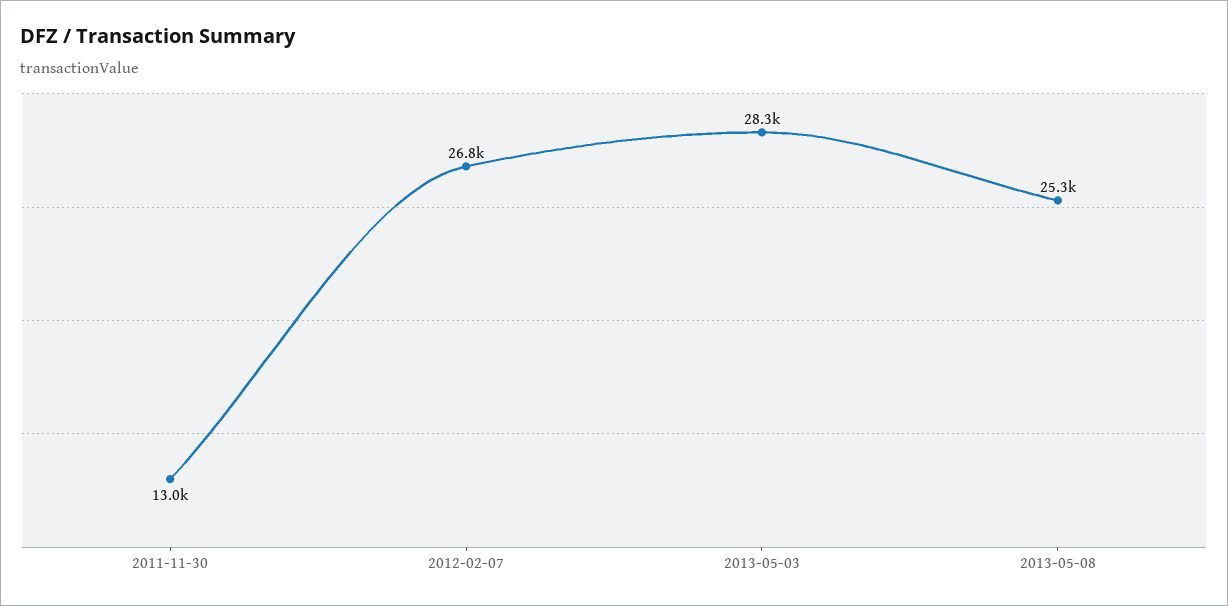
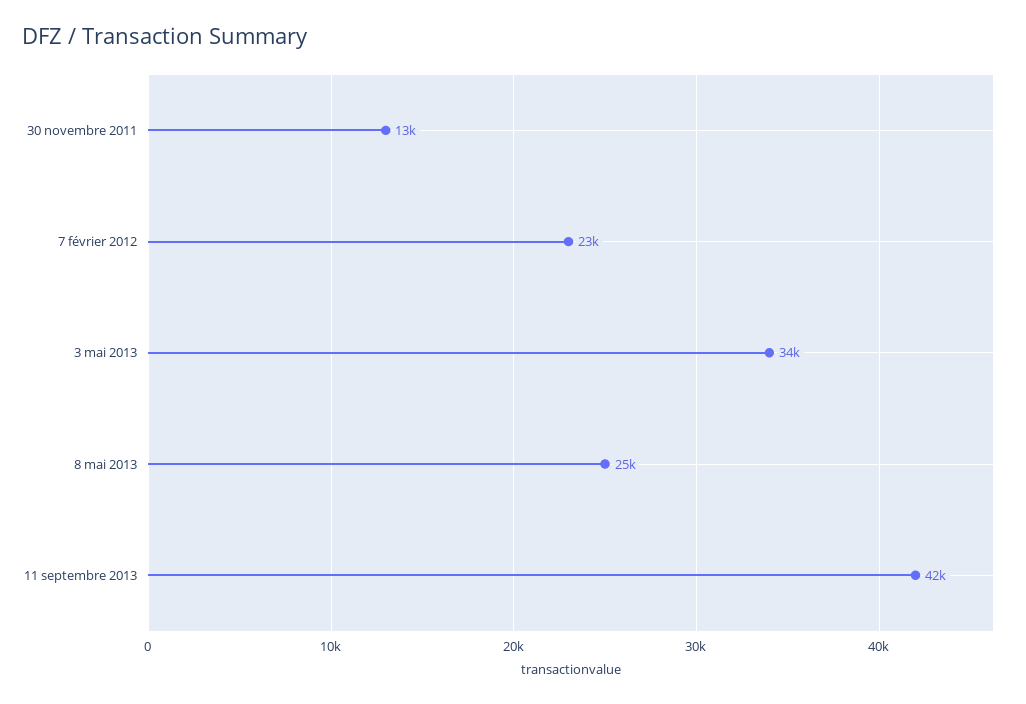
2012-02-07: 26800 -> 23000
2013-05-03: 28300 -> 34000
11 septembre 2013: none -> 42000

